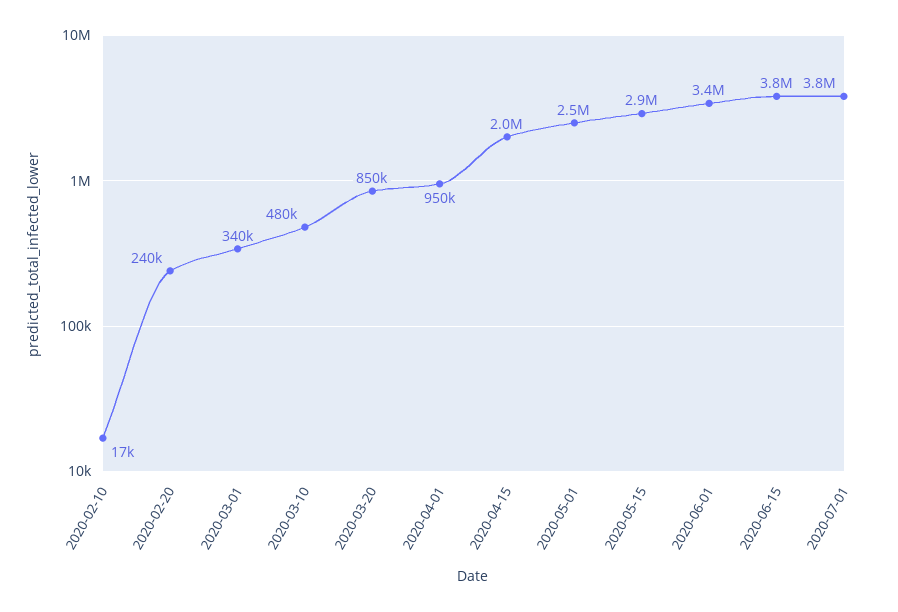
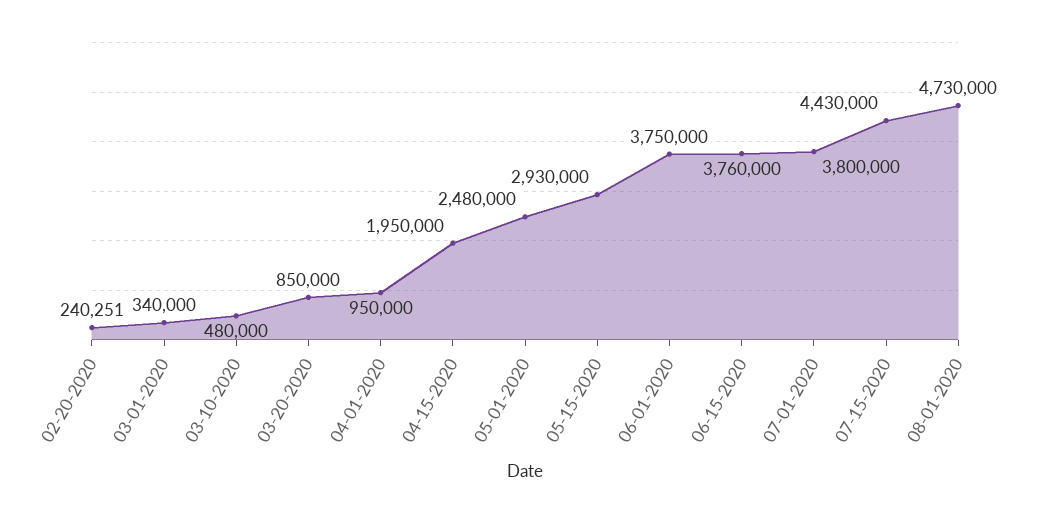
2020-02-10: 17000 -> none
2020-06-01: 3400000 -> 3750000
07-15-2020: none -> 4430000
08-01-2020: none -> 4730000

